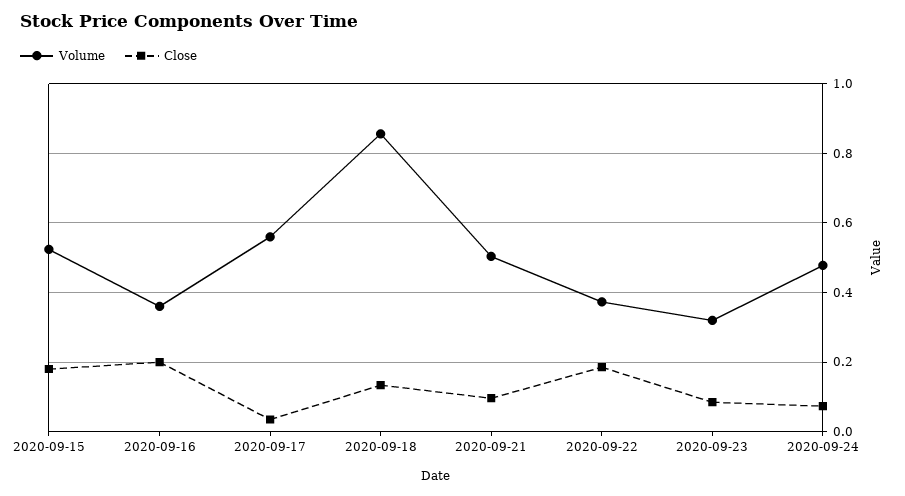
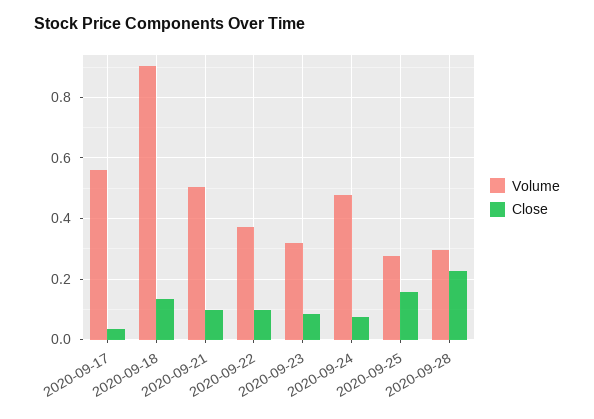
Volume, 2020-09-15: 0.52 -> none
Close, 2020-09-15: 0.18 -> none
Volume, 2020-09-16: 0.36 -> none
Close, 2020-09-16: 0.2 -> none
Volume, 2020-09-18: 0.86 -> 0.9
Close, 2020-09-22: 0.18 -> 0.1
Volume, 2020-09-25: none -> 0.28
Close, 2020-09-25: none -> 0.16
Volume, 2020-09-28: none -> 0.3
Close, 2020-09-28: none -> 0.22

